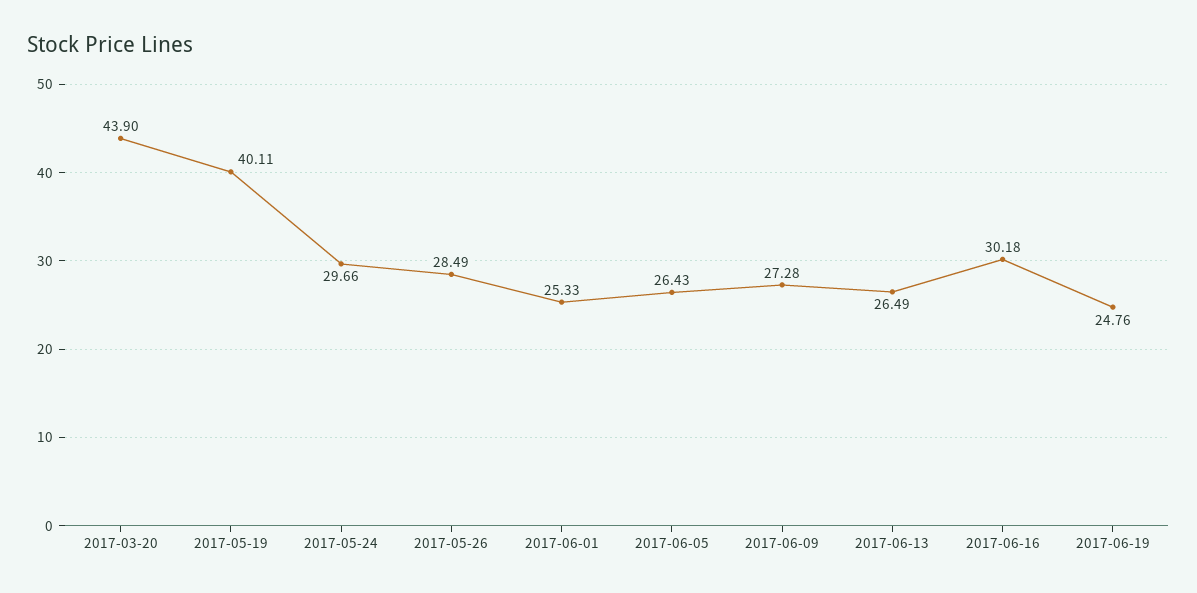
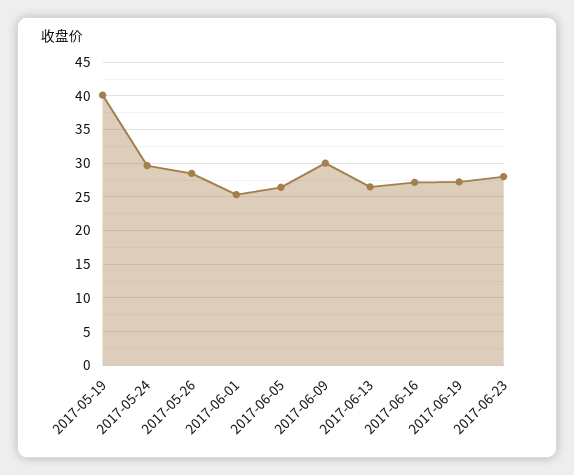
2017-03-20: 43.9 -> none
2017-06-09: 27.28 -> 30
2017-06-16: 30.18 -> 27
2017-06-19: 24.76 -> 27
2017-06-23: none -> 28

